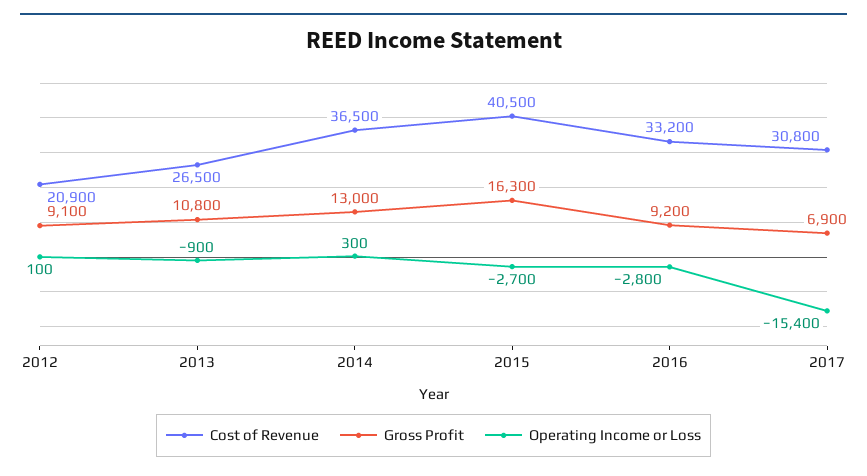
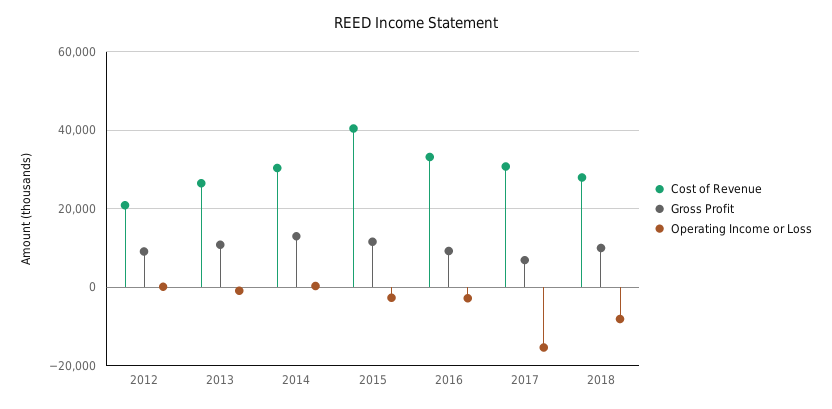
Cost of Revenue, 2014: 36500 -> 30000
Gross Profit, 2015: 16300 -> 12000
Cost of Revenue, 2018: none -> 28000
Gross Profit, 2018: none -> 10000
Operating Income or Loss, 2018: none -> -8000

